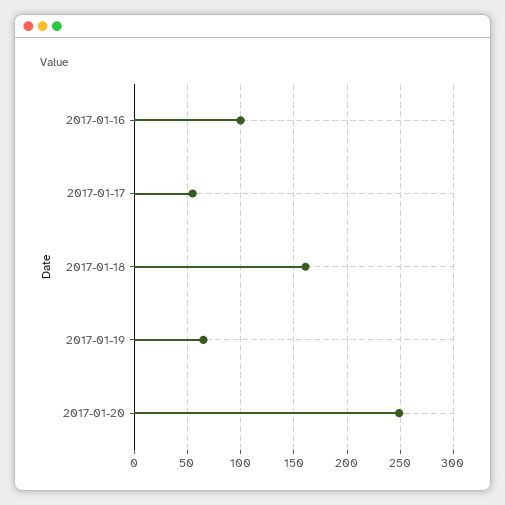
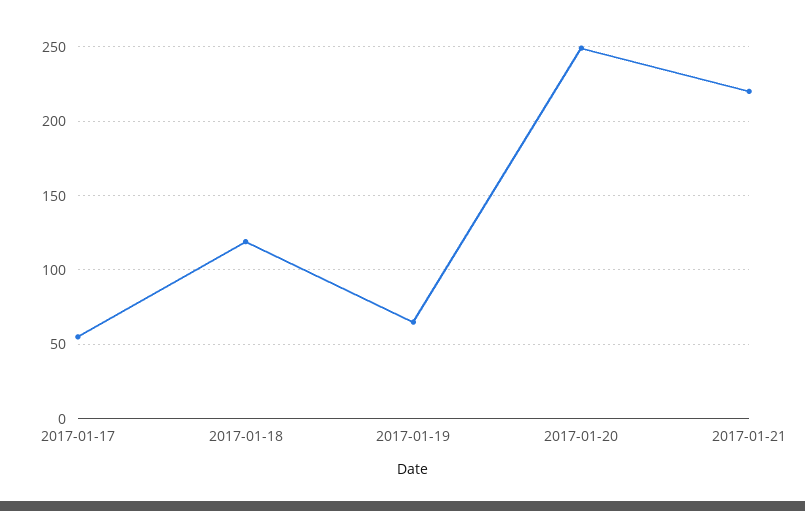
2017-01-16: 100 -> none
2017-01-18: 160 -> 120
2017-01-21: none -> 220

